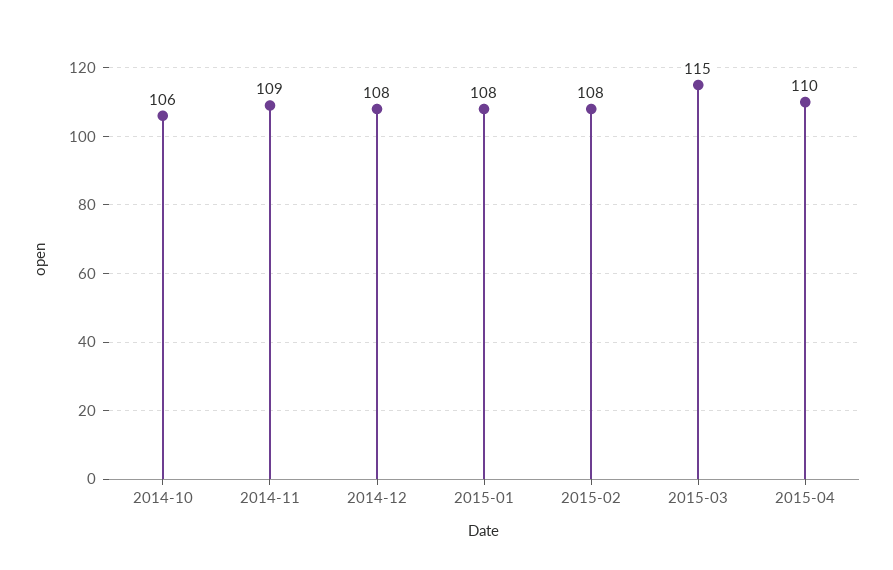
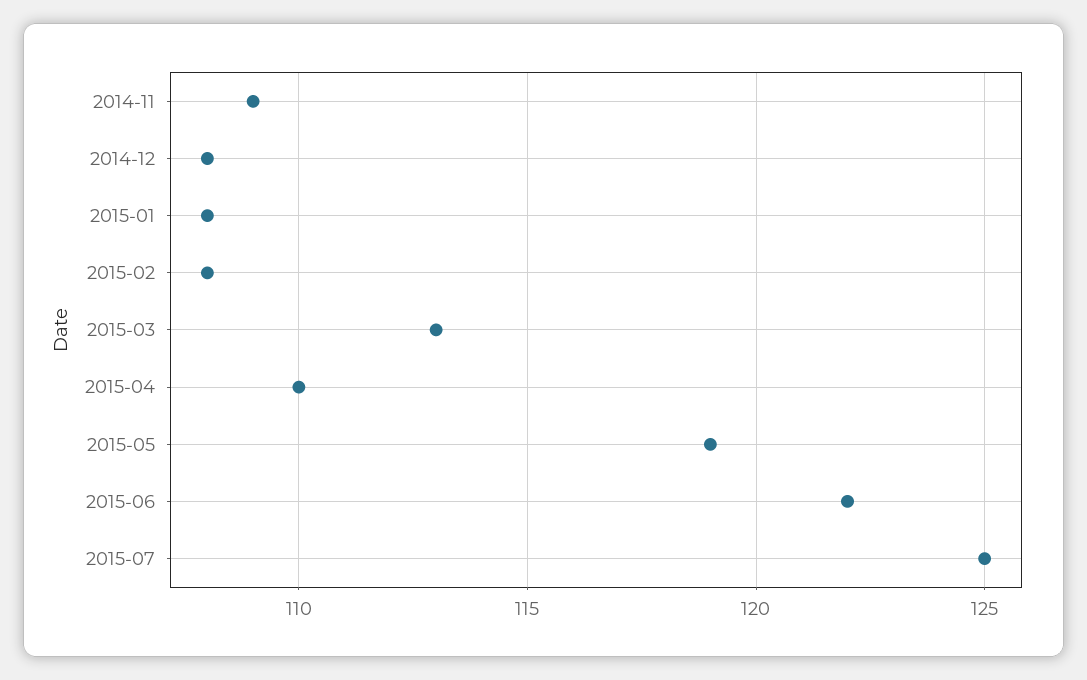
2014-10: 106 -> none
2015-03: 115 -> 113
2015-05: none -> 119
2015-06: none -> 122
2015-07: none -> 125

